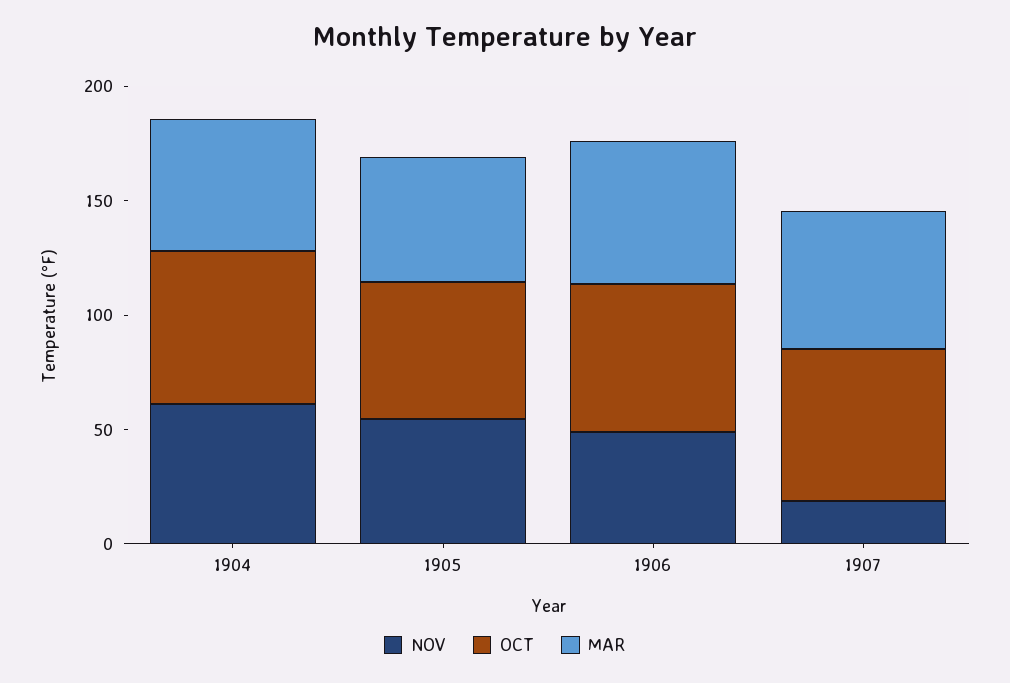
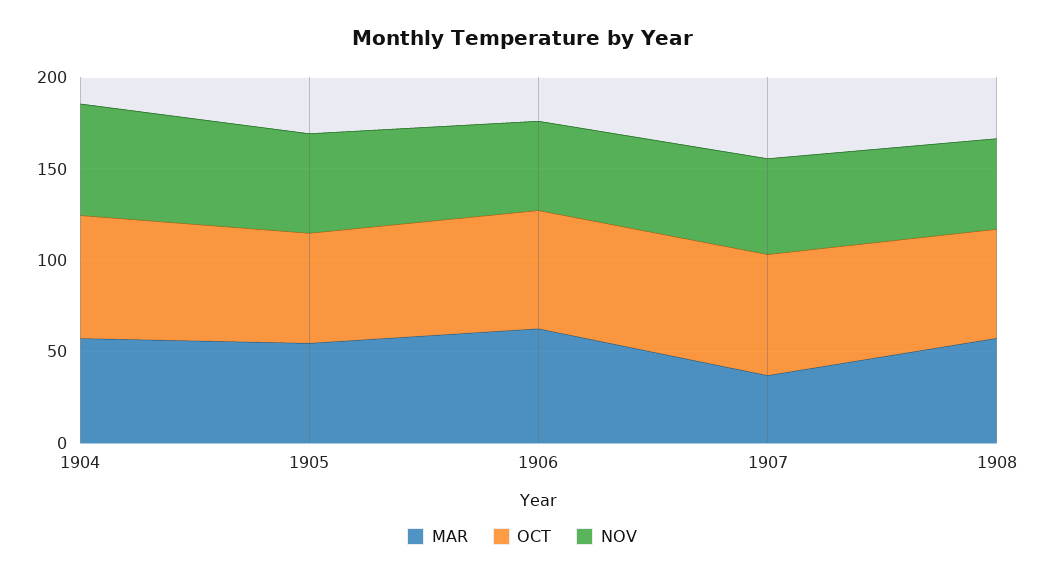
NOV, 1907: 20 -> 50
MAR, 1907: 60 -> 40
MAR, 1908: none -> 60
OCT, 1908: none -> 60
NOV, 1908: none -> 50

